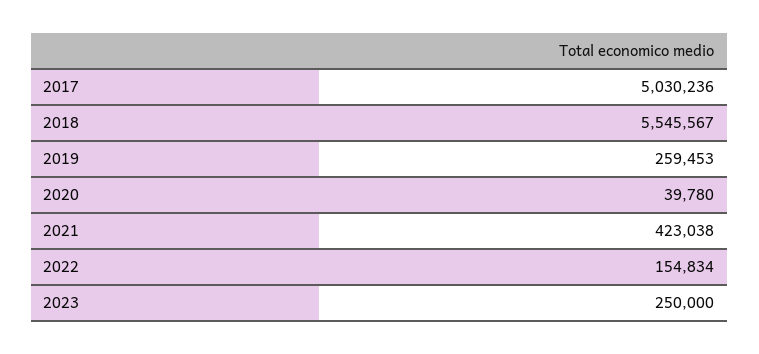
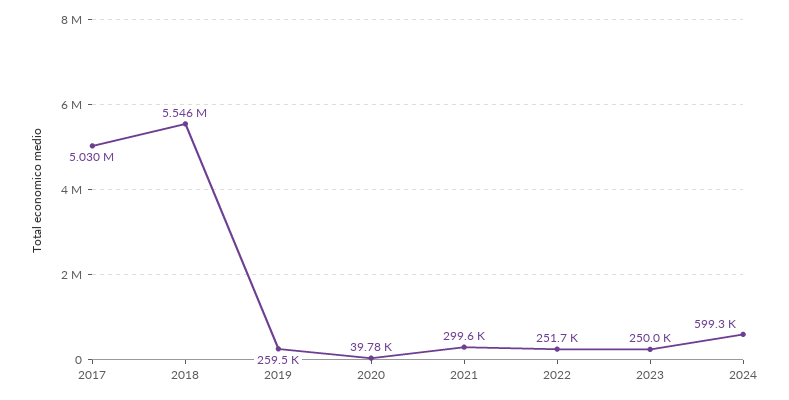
2021: 423038 -> 299600
2022: 154834 -> 251700
2024: none -> 599300

